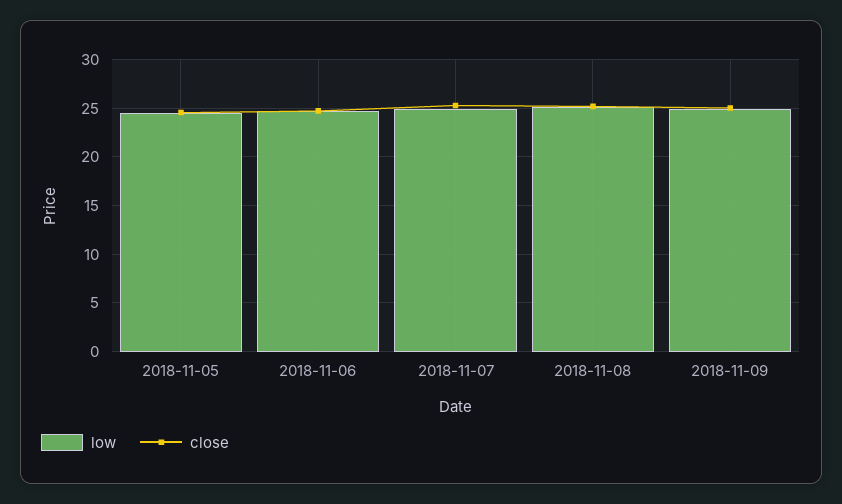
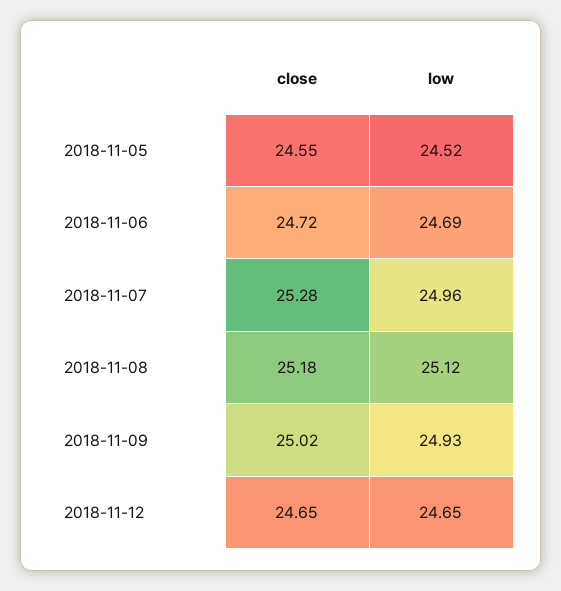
close, 2018-11-12: none -> 24.65
low, 2018-11-12: none -> 24.65

